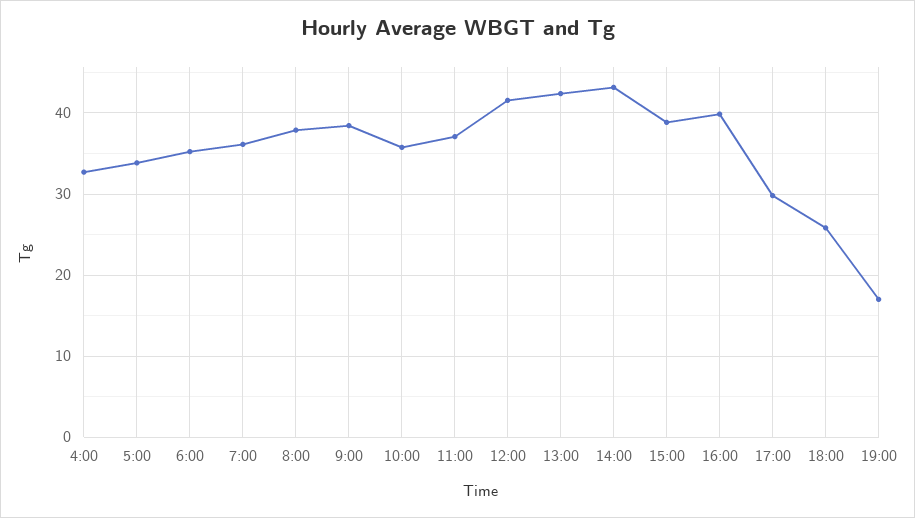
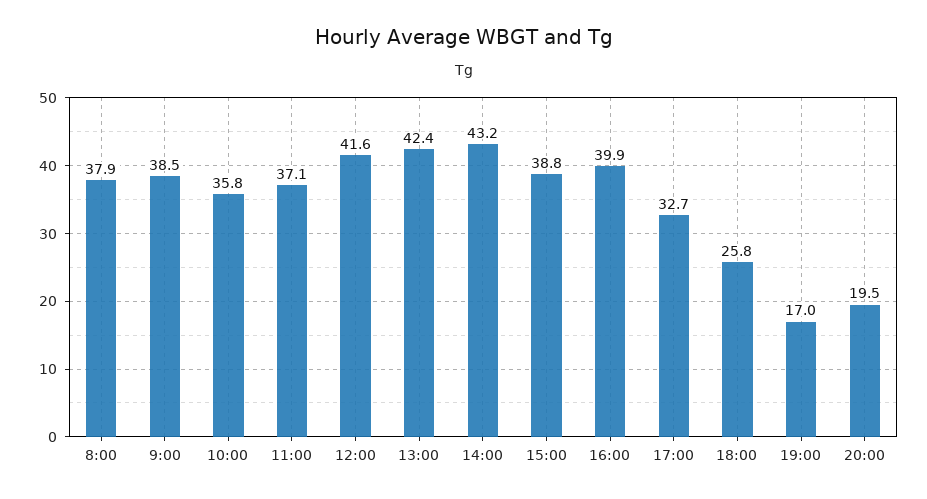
4:00: 33 -> none
5:00: 34 -> none
6:00: 35 -> none
7:00: 36 -> none
17:00: 30 -> 32.7
20:00: none -> 19.5

